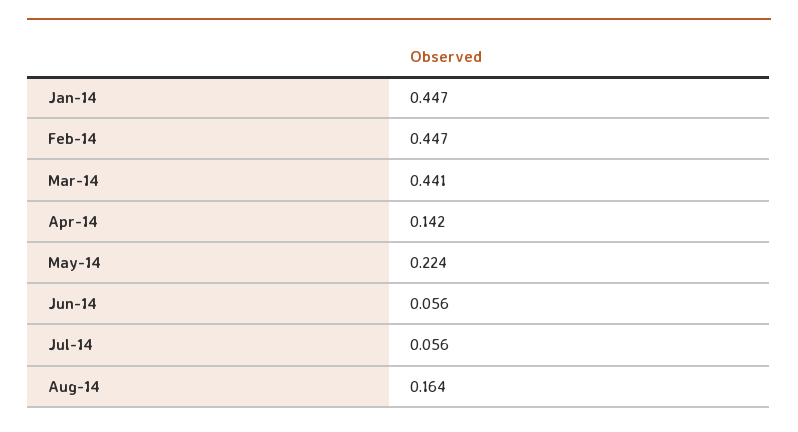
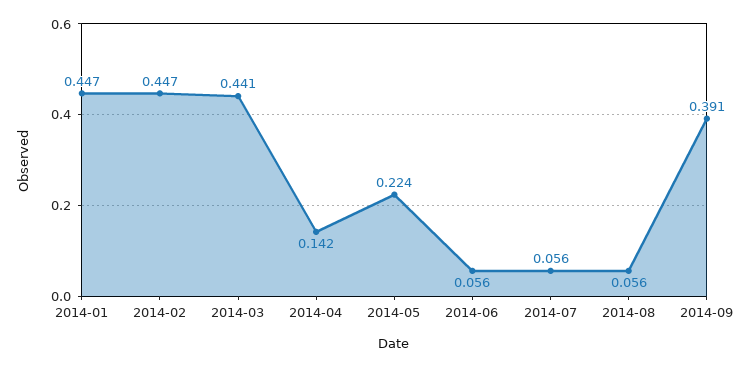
Aug-14: 0.164 -> 0.056
2014-09: none -> 0.391

